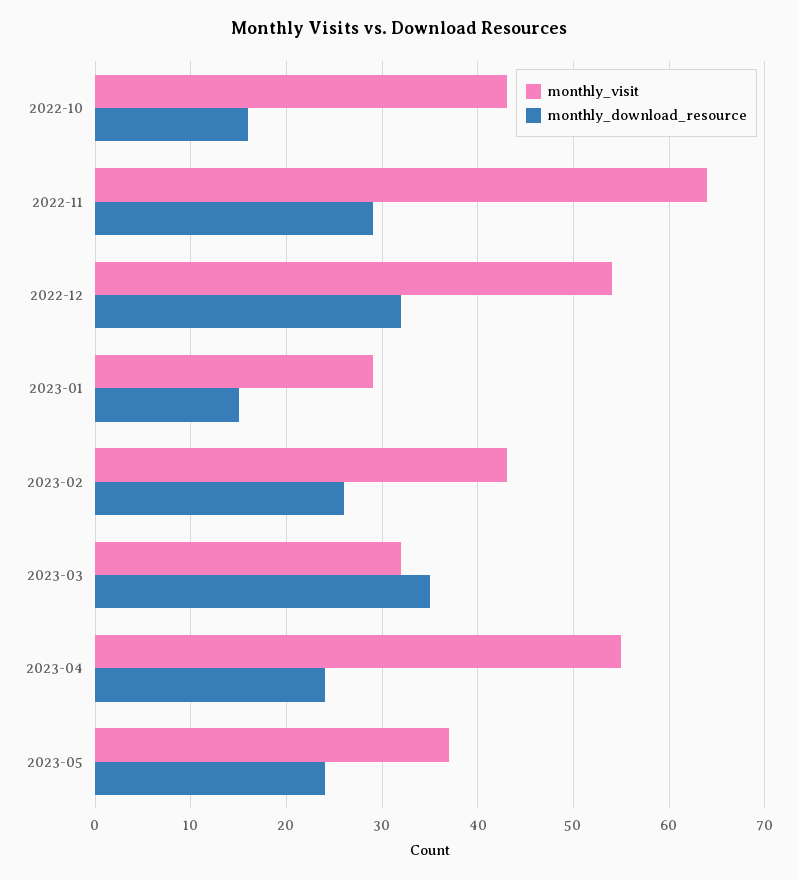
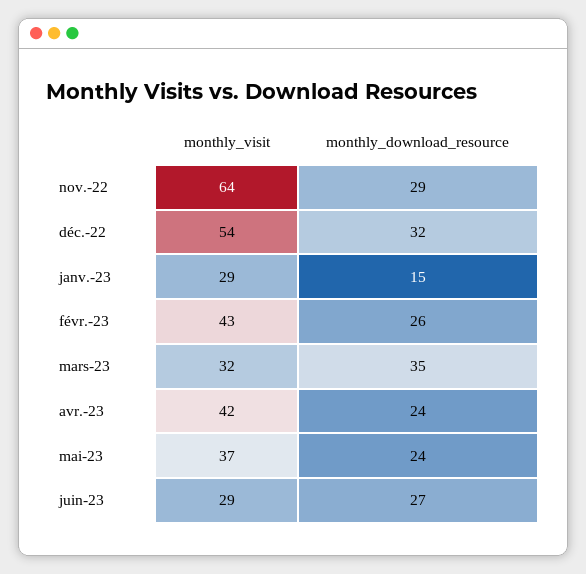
monthly_visit, 2022-10: 43 -> none
monthly_download_resource, 2022-10: 16 -> none
monthly_visit, 2023-04: 55 -> 42
monthly_visit, juin-23: none -> 29
monthly_download_resource, juin-23: none -> 27

